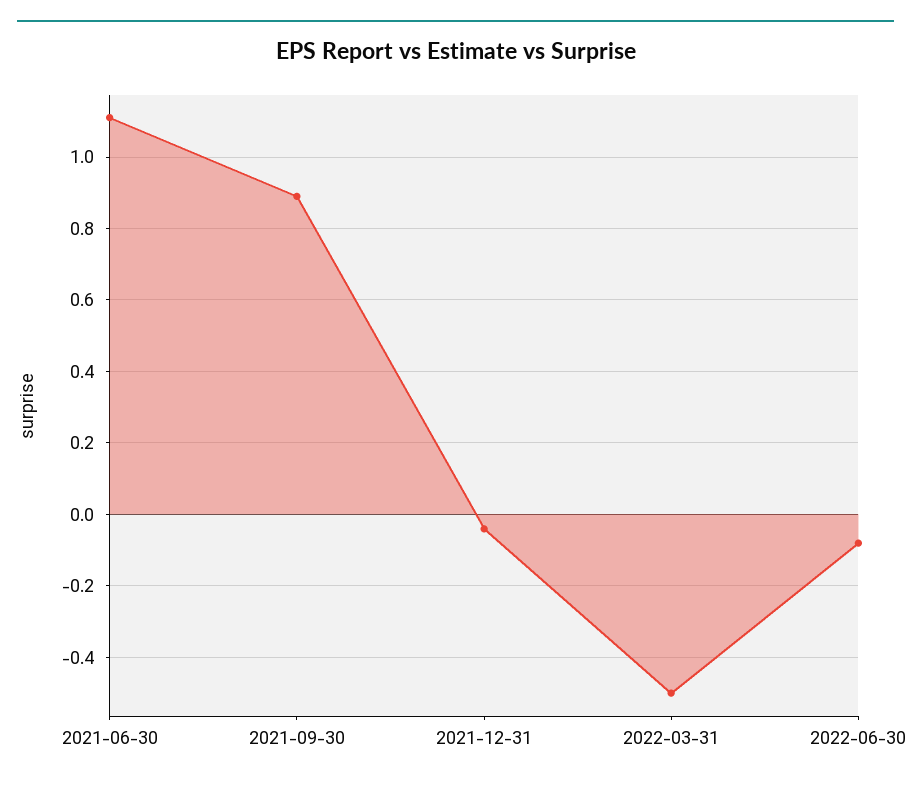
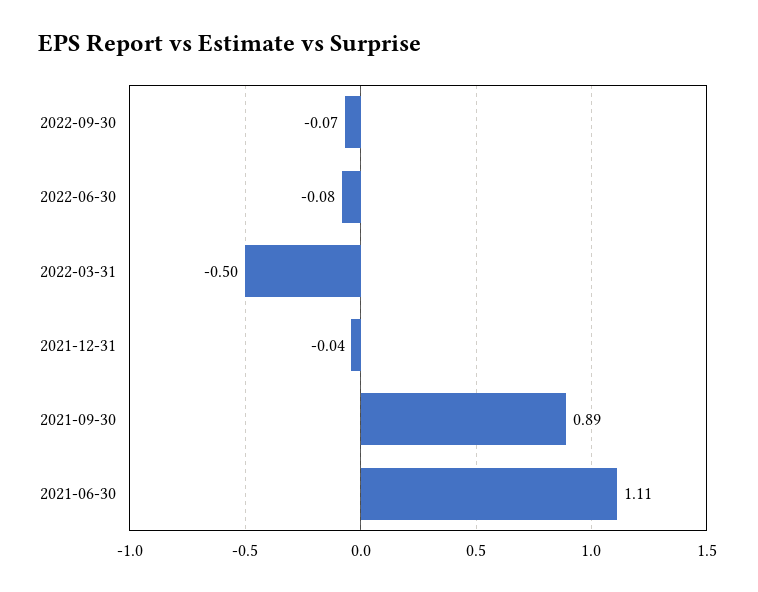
2022-09-30: none -> -0.07

